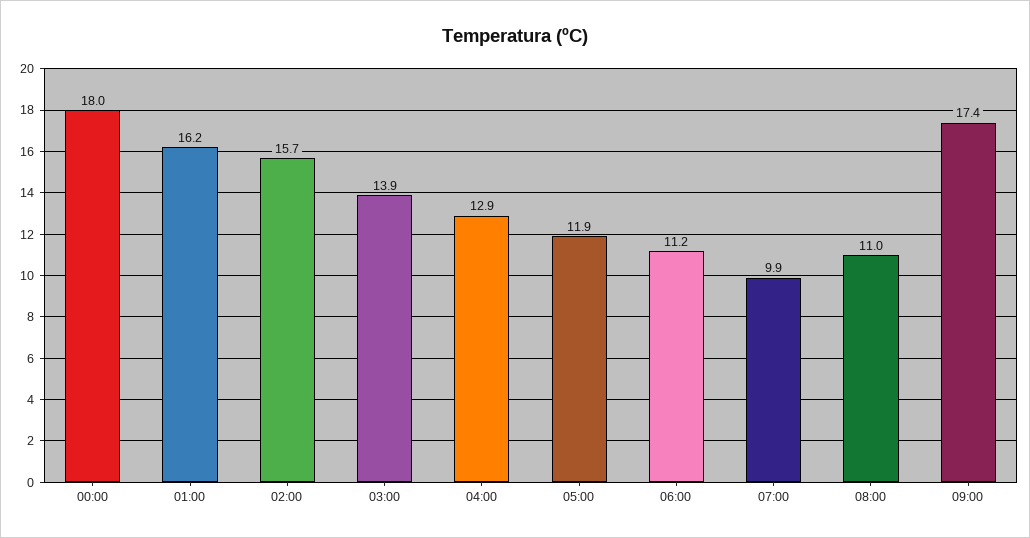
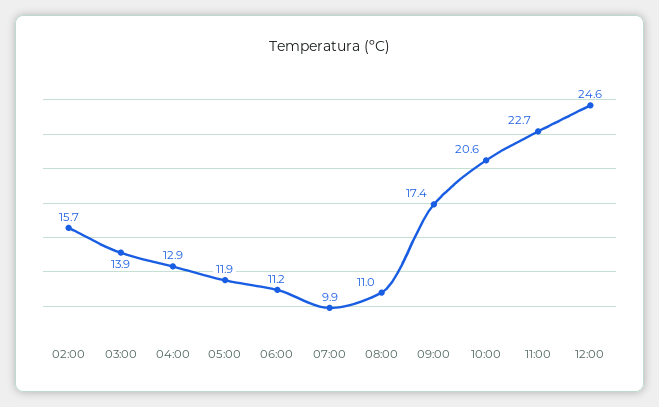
00:00: 18 -> none
01:00: 16.2 -> none
10:00: none -> 20.6
11:00: none -> 22.7
12:00: none -> 24.6

